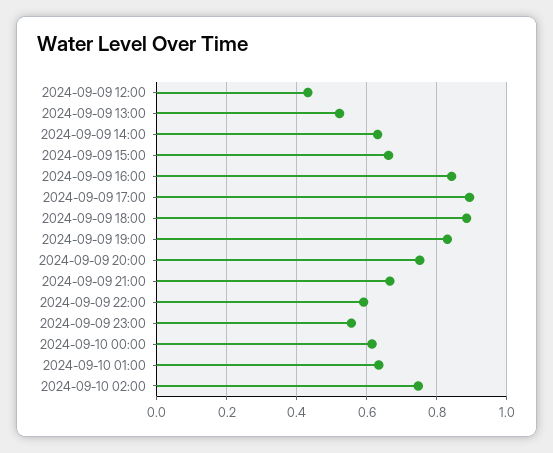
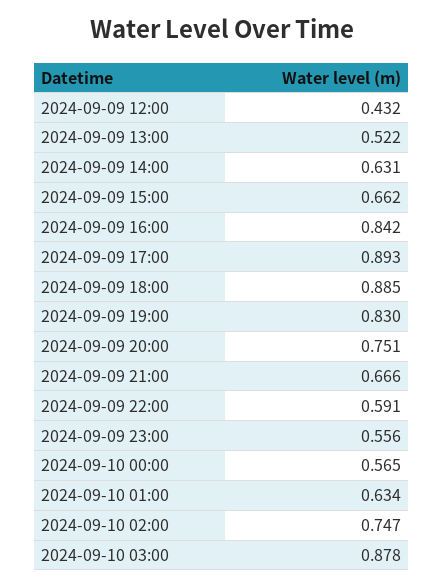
2024-09-10 00:00: 0.62 -> 0.565
2024-09-10 03:00: none -> 0.878

